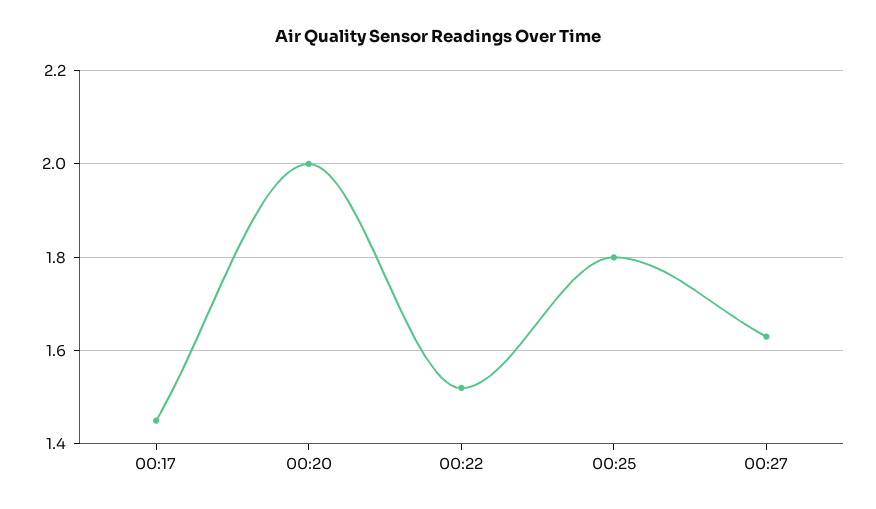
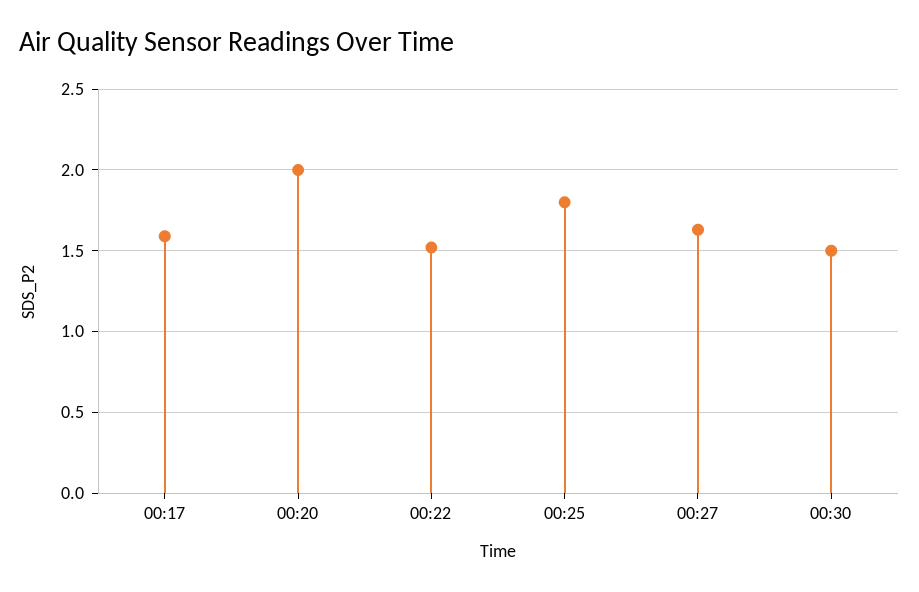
00:17: 1.45 -> 1.6
00:30: none -> 1.5

